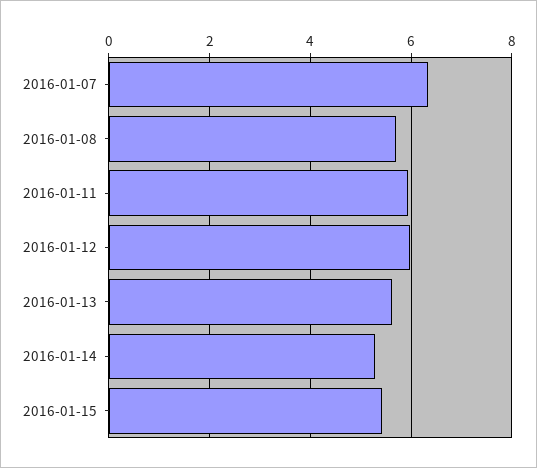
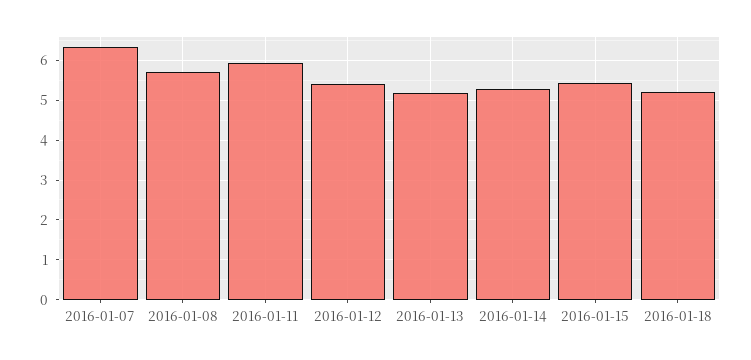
2016-01-12: 6 -> 5.4
2016-01-13: 5.6 -> 5.2
2016-01-18: none -> 5.2

